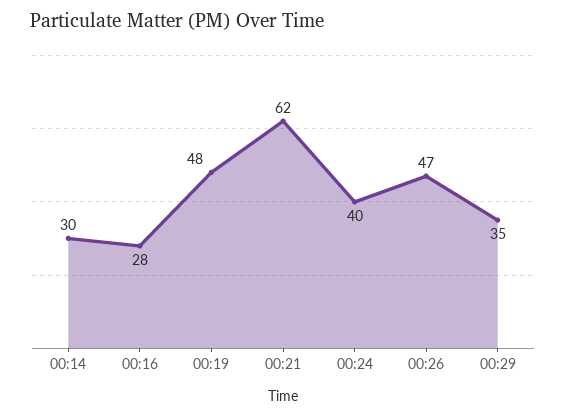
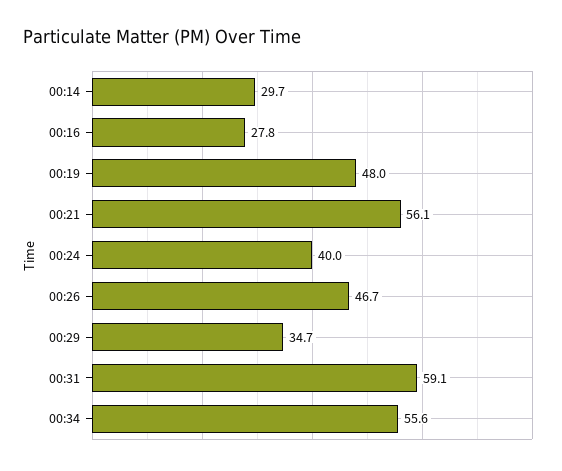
00:21: 62 -> 56.1
00:31: none -> 59.1
00:34: none -> 55.6

